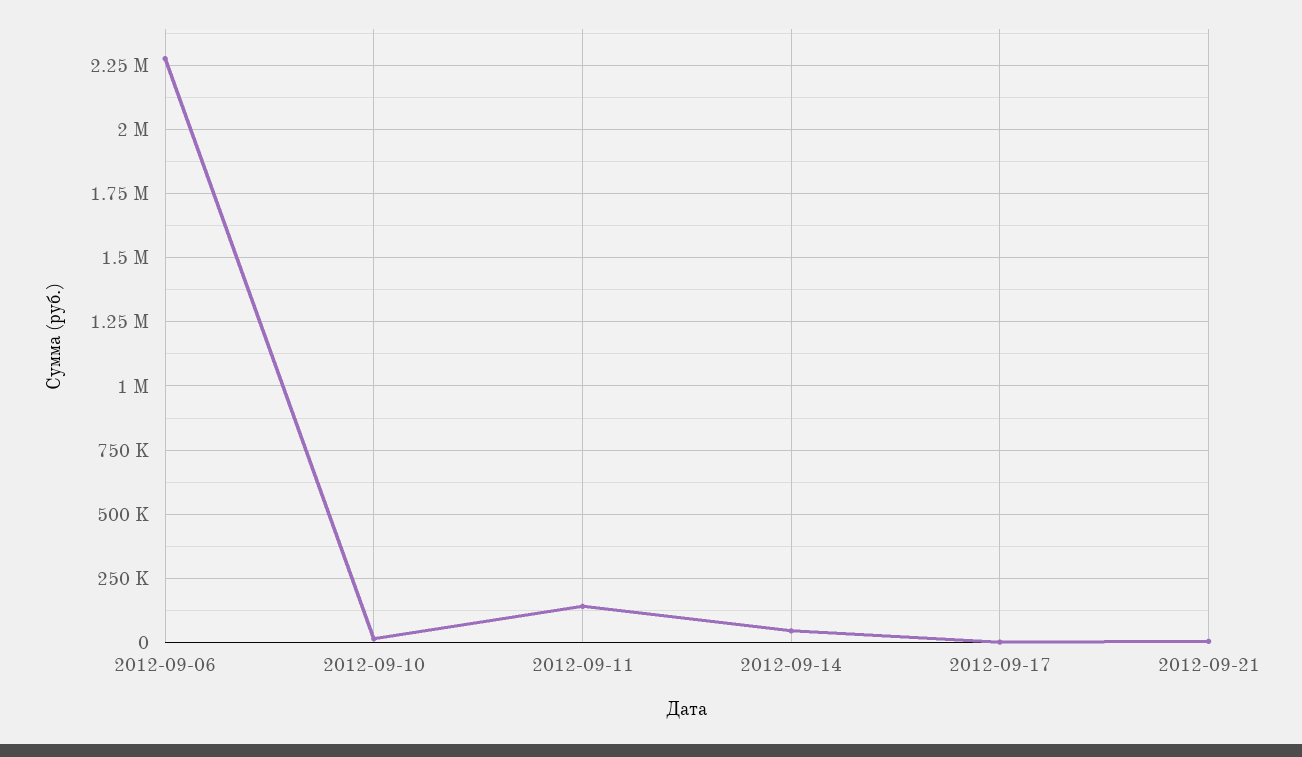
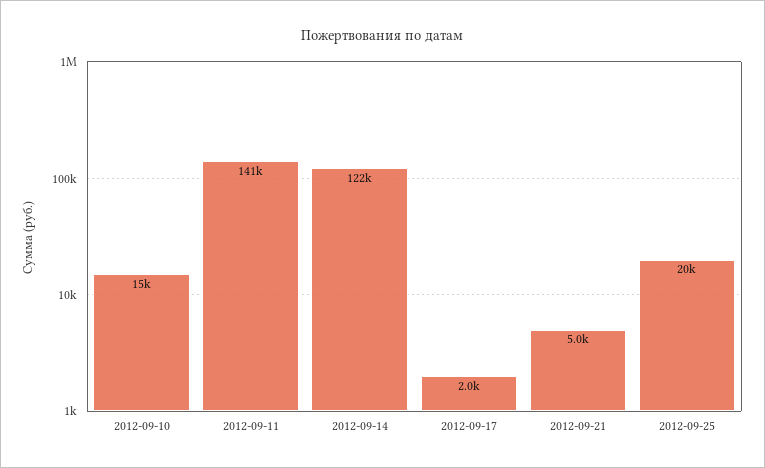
2012-09-06: 2275000 -> none
2012-09-14: 50000 -> 122000
2012-09-25: none -> 20000

